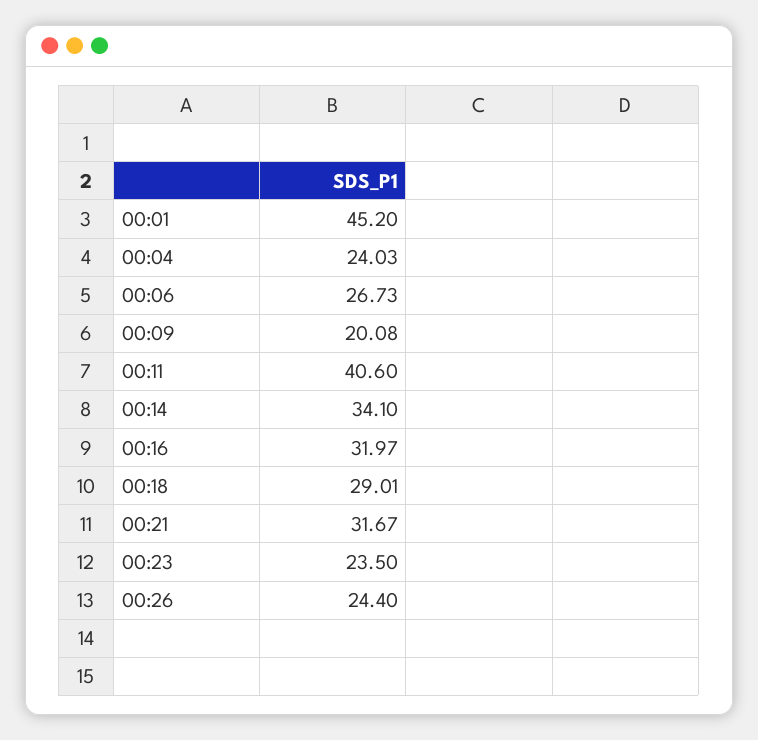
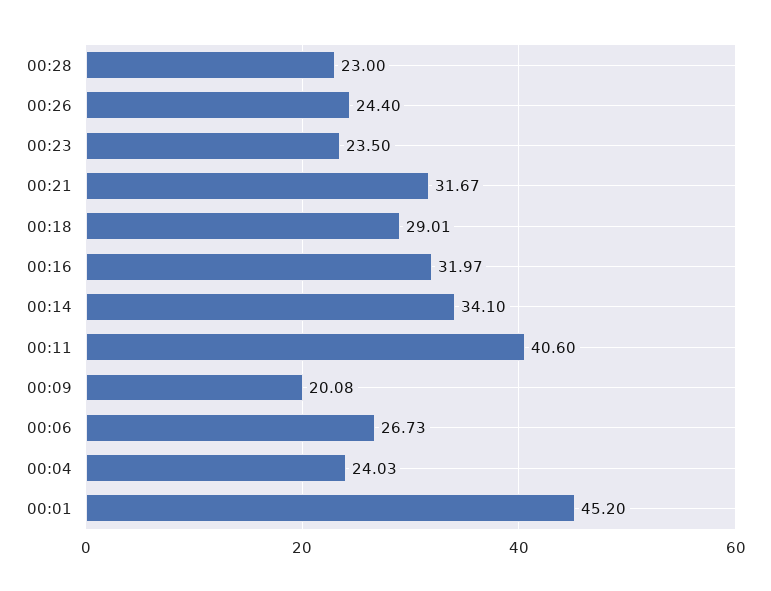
00:28: none -> 23

